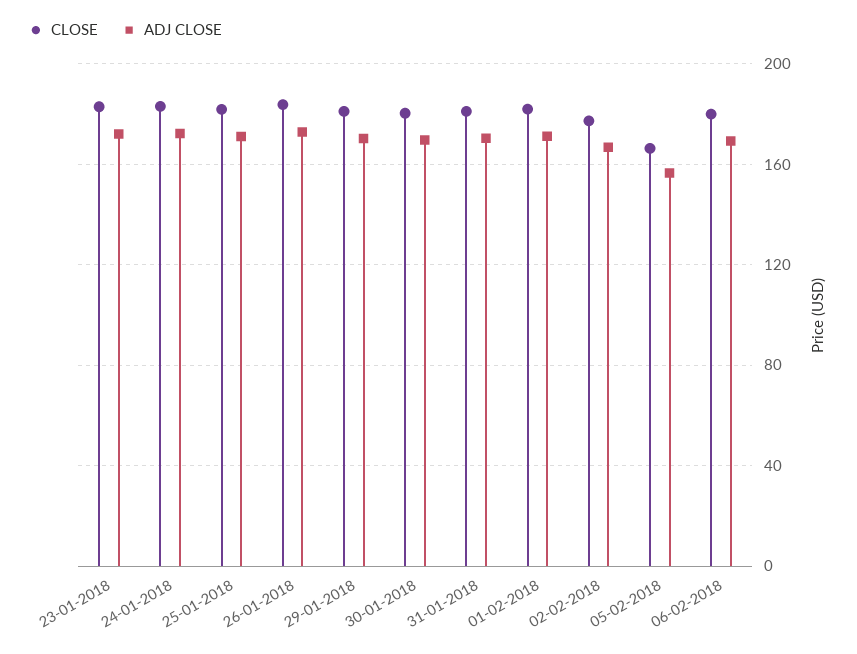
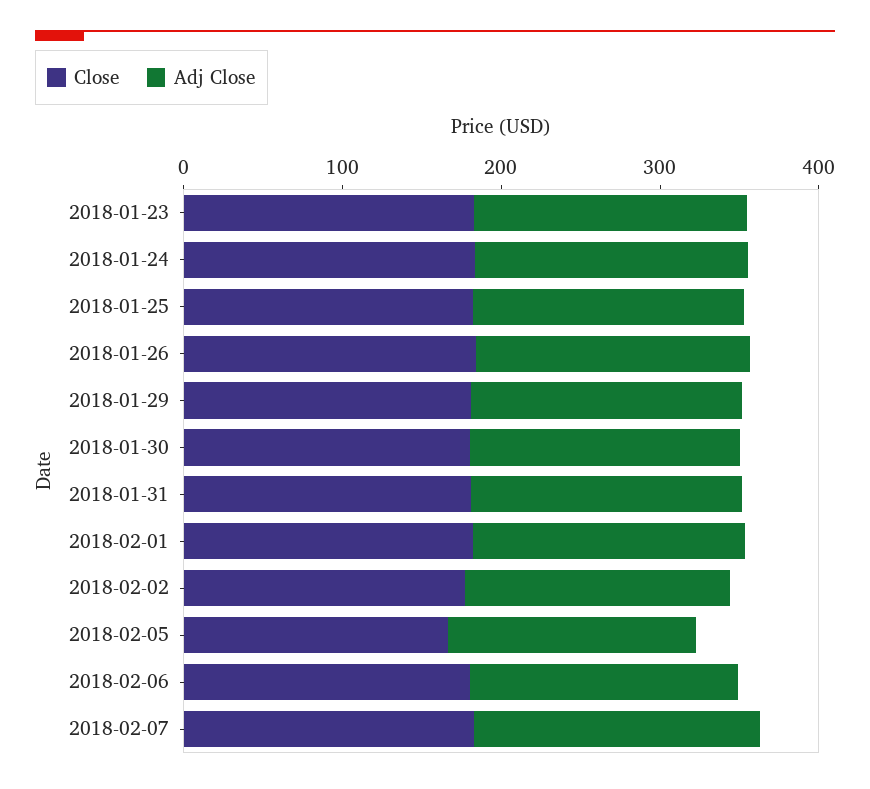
CLOSE, 2018-02-07: none -> 180
ADJ CLOSE, 2018-02-07: none -> 180

